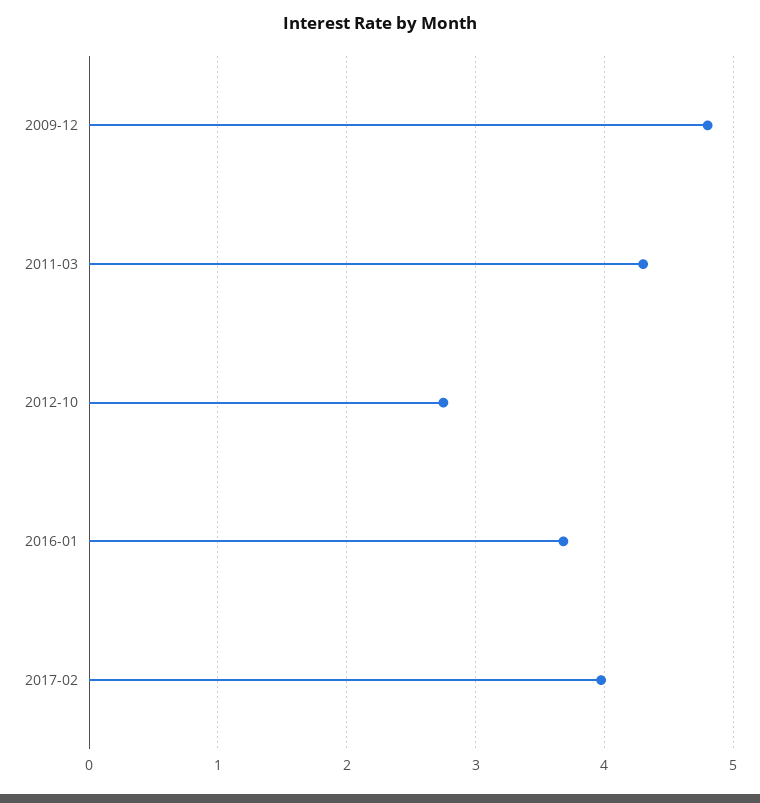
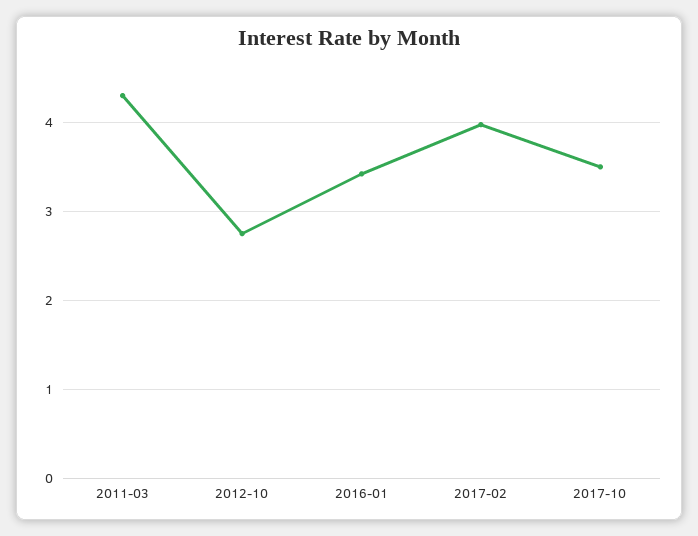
2009-12: 4.8 -> none
2016-01: 3.7 -> 3.4
2017-10: none -> 3.5

